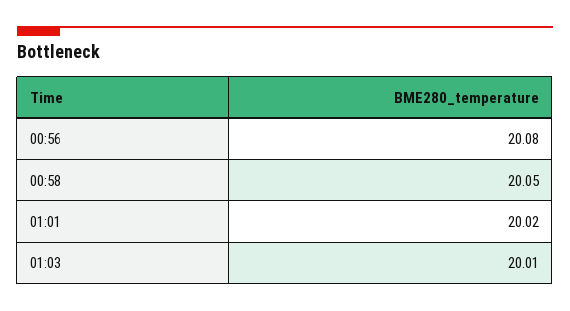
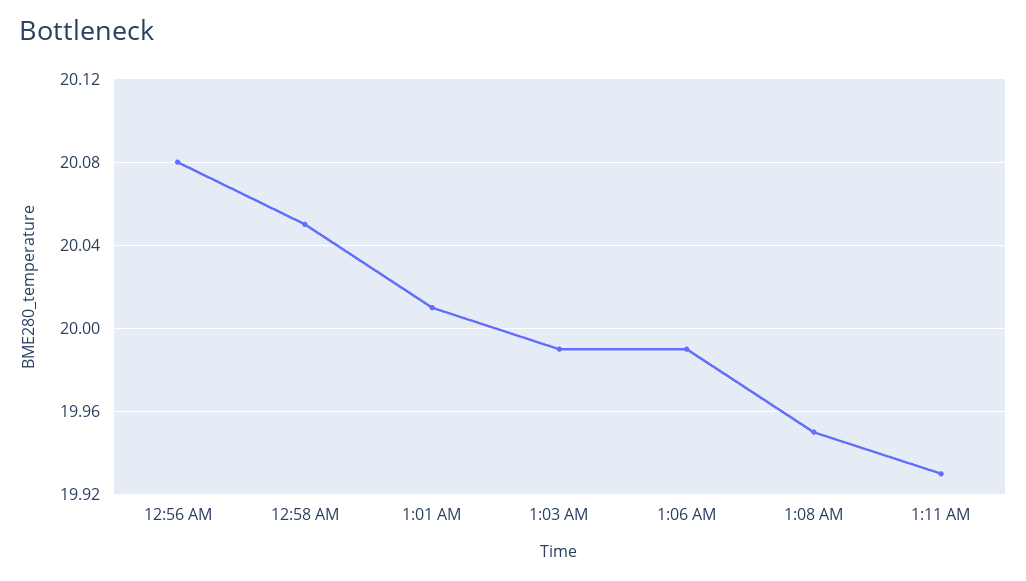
01:01: 20.02 -> 20.01
01:03: 20.01 -> 19.99
1:06 AM: none -> 19.99
1:08 AM: none -> 19.95
1:11 AM: none -> 19.93

